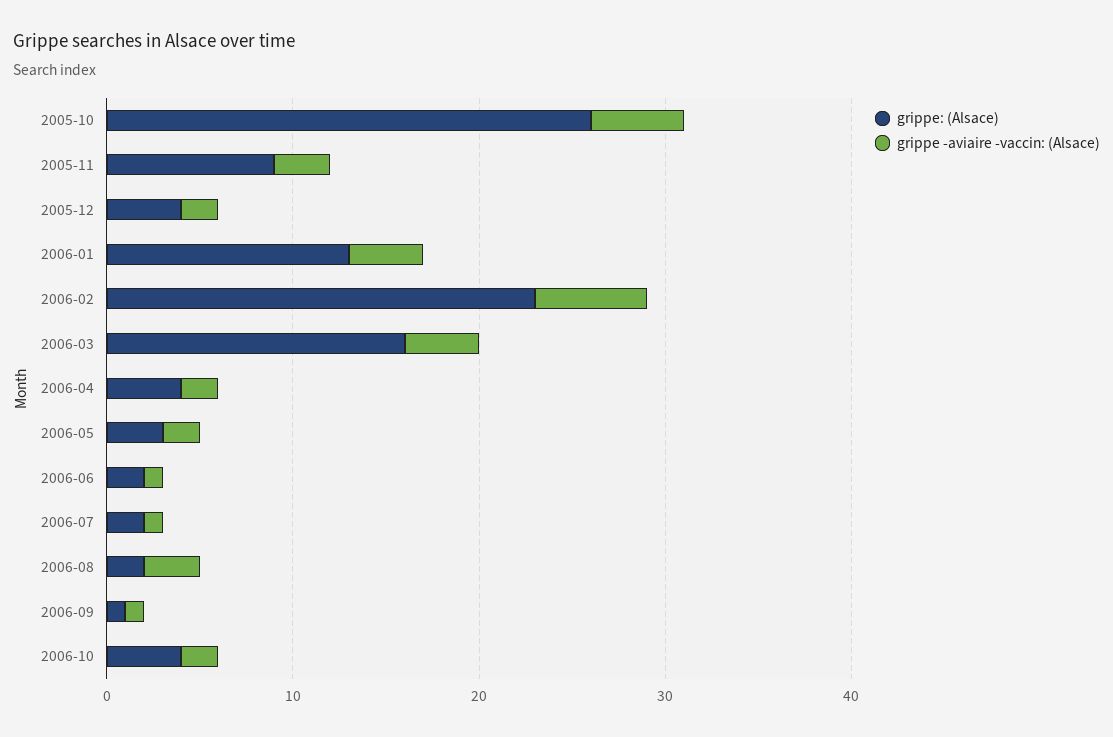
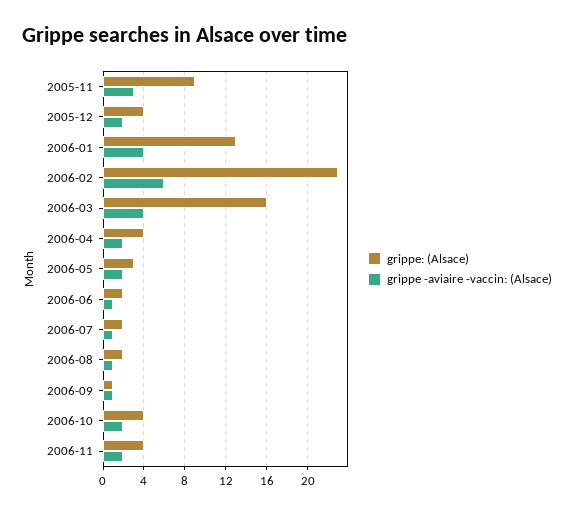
grippe: (Alsace), 2005-10: 26 -> none
grippe -aviaire -vaccin: (Alsace), 2005-10: 5 -> none
grippe -aviaire -vaccin: (Alsace), 2006-08: 3 -> 1
grippe: (Alsace), 2006-11: none -> 4
grippe -aviaire -vaccin: (Alsace), 2006-11: none -> 2

